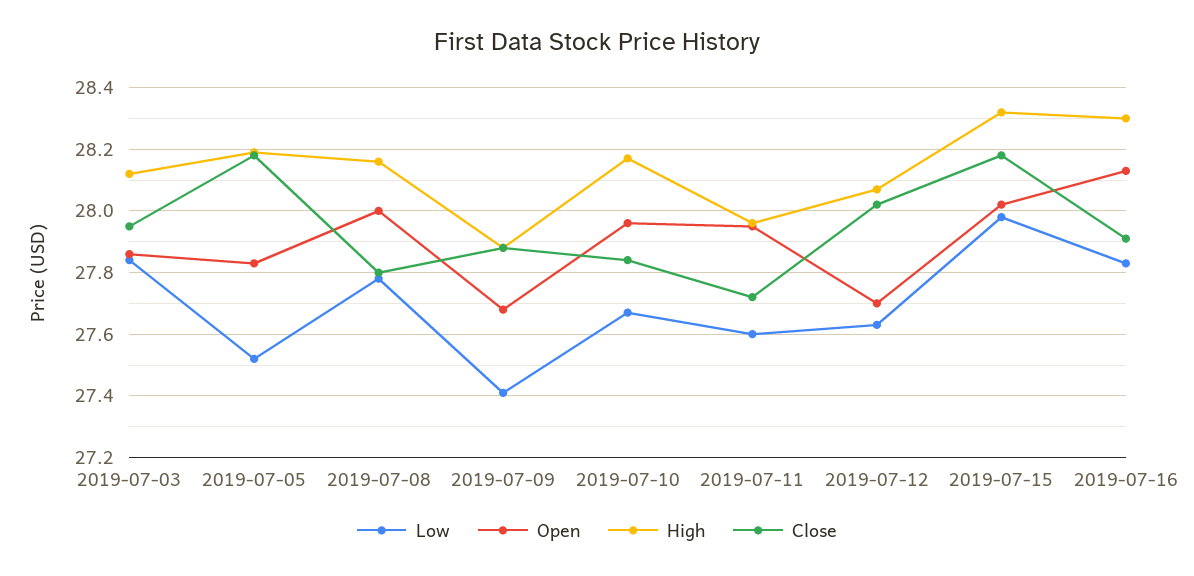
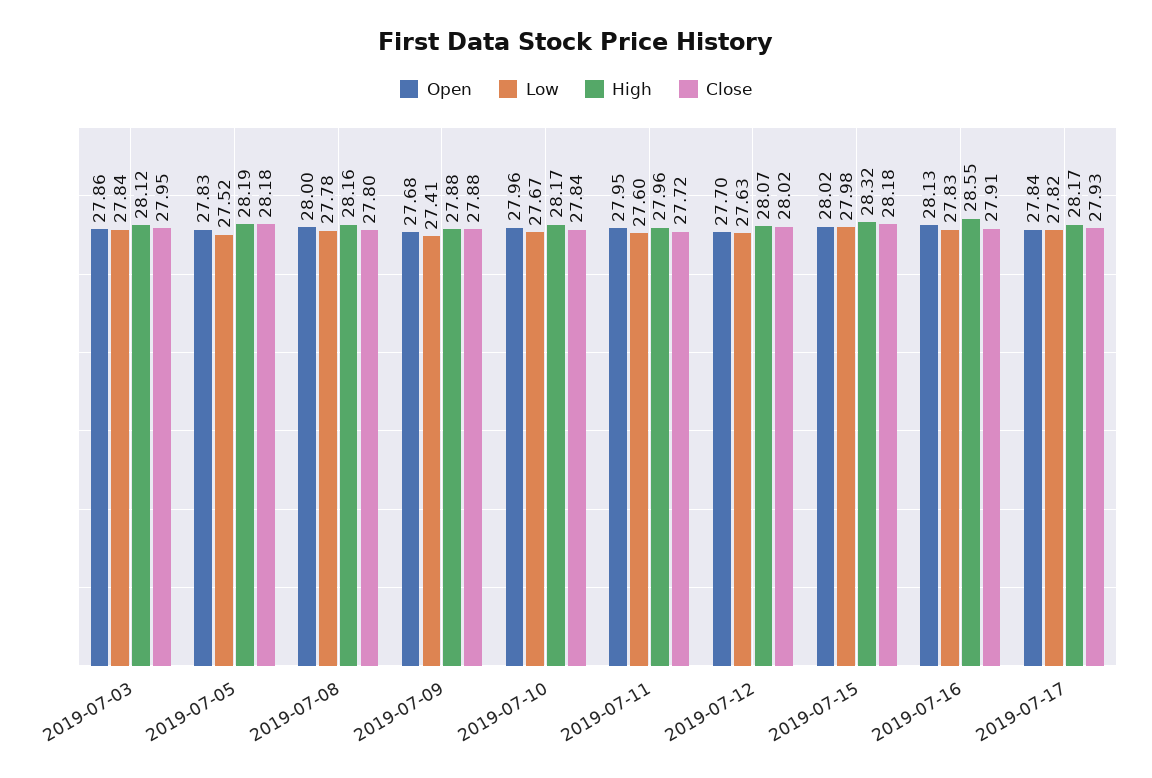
High, 2019-07-16: 28.3 -> 28.55
Open, 2019-07-17: none -> 27.84
Low, 2019-07-17: none -> 27.82
High, 2019-07-17: none -> 28.17
Close, 2019-07-17: none -> 27.93

